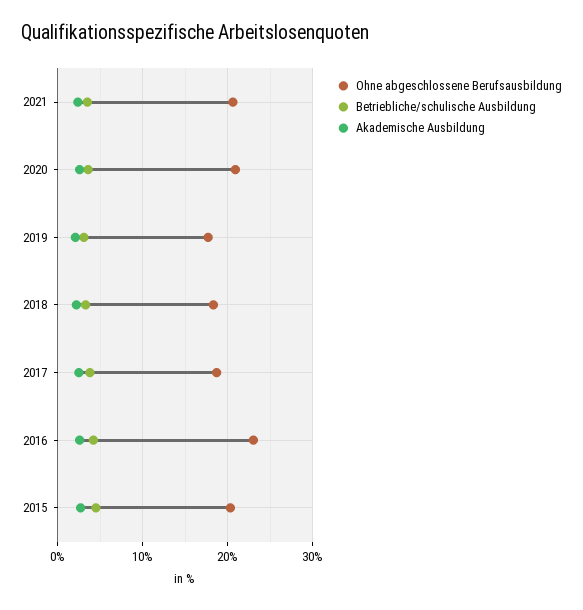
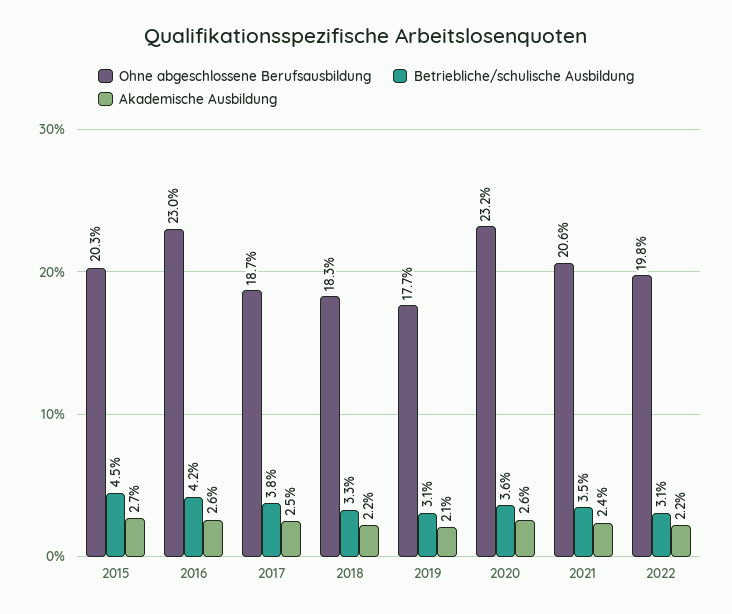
Ohne abgeschlossene Berufsausbildung, 2020: 21 -> 23.2
Ohne abgeschlossene Berufsausbildung, 2022: none -> 19.8
Betriebliche/schulische Ausbildung, 2022: none -> 3.1
Akademische Ausbildung, 2022: none -> 2.2

